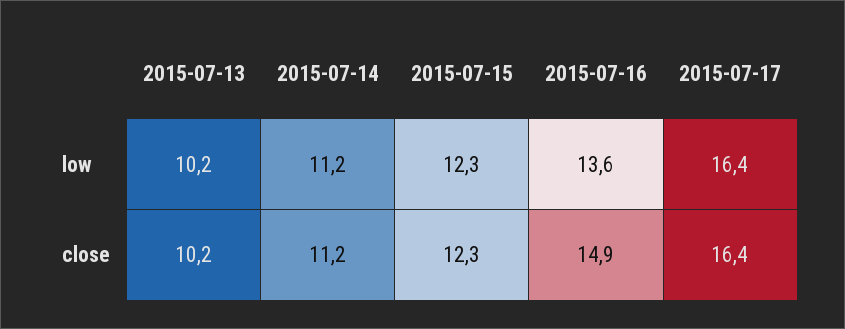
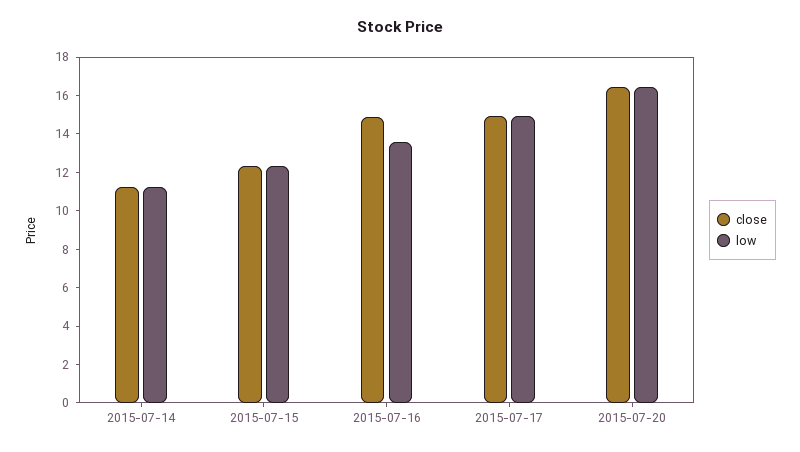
low, 2015-07-13: 10.2 -> none
low, 2015-07-17: 16.4 -> 15
close, 2015-07-13: 10.2 -> none
close, 2015-07-17: 16.4 -> 15
close, 2015-07-20: none -> 16.5
low, 2015-07-20: none -> 16.5

